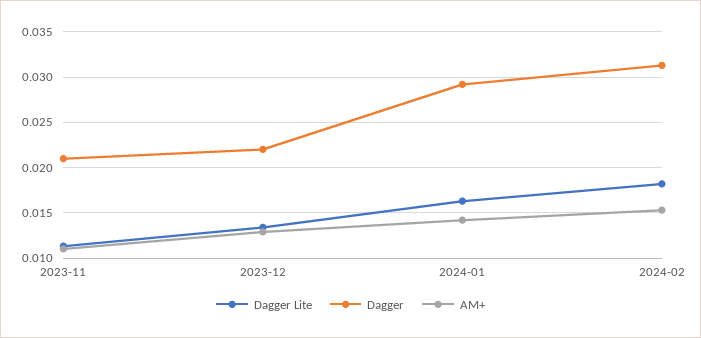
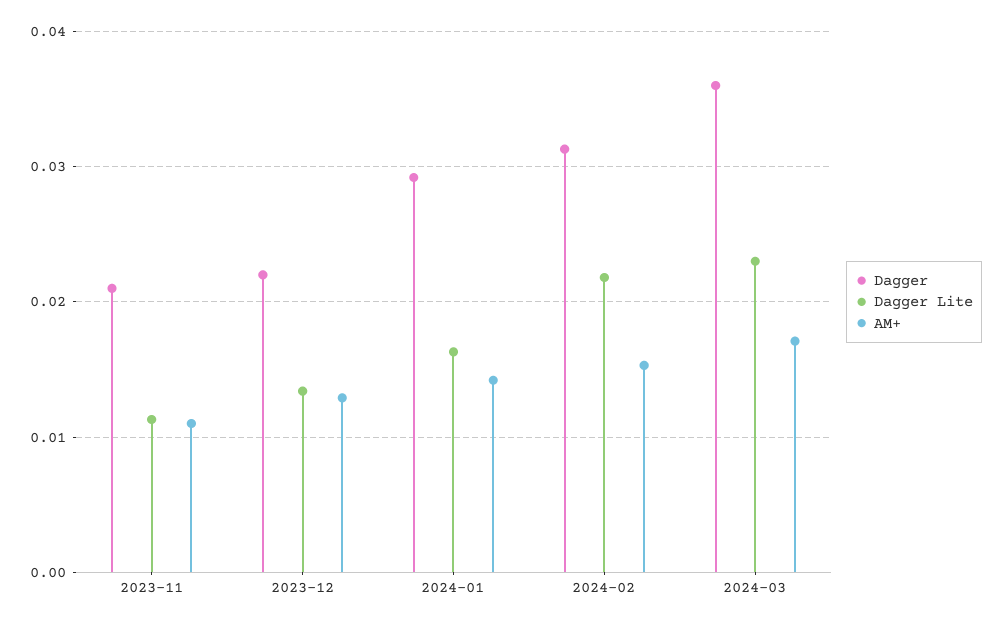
Dagger Lite, 2024-02: 0.018 -> 0.022
Dagger, 2024-03: none -> 0.036
Dagger Lite, 2024-03: none -> 0.023
AM+, 2024-03: none -> 0.017

